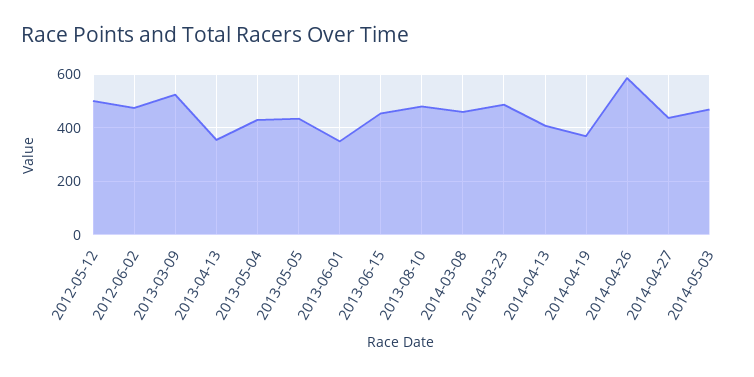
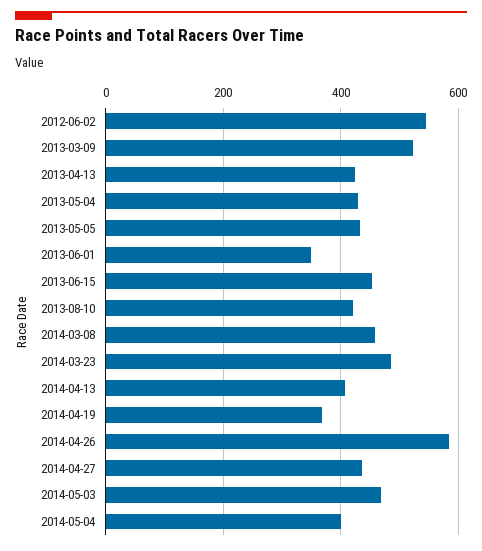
2012-05-12: 500 -> none
2012-06-02: 475 -> 540
2013-04-13: 350 -> 420
2013-08-10: 475 -> 420
2014-05-04: none -> 400

